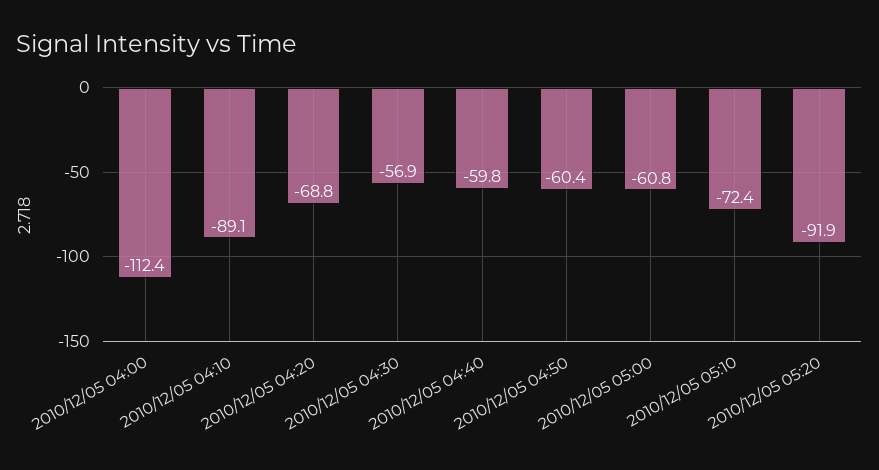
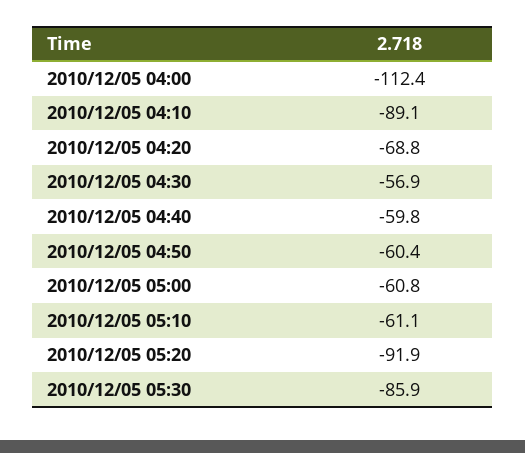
2010/12/05 05:10: -72.4 -> -61.1
2010/12/05 05:30: none -> -85.9

